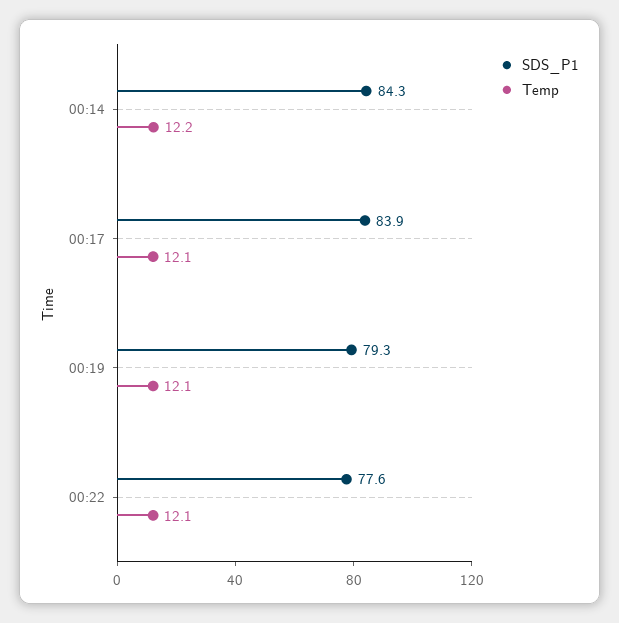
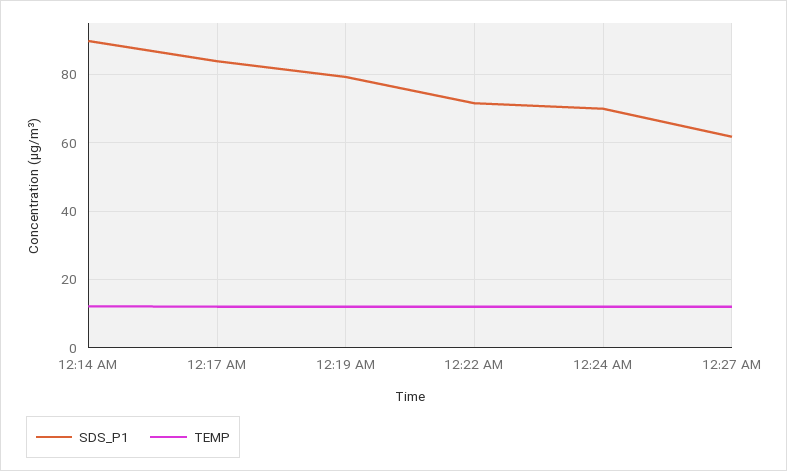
SDS_P1, 00:14: 84.3 -> 90
SDS_P1, 00:22: 77.6 -> 72
SDS_P1, 12:24 AM: none -> 70
Temp, 12:24 AM: none -> 12
SDS_P1, 12:27 AM: none -> 62
Temp, 12:27 AM: none -> 12

